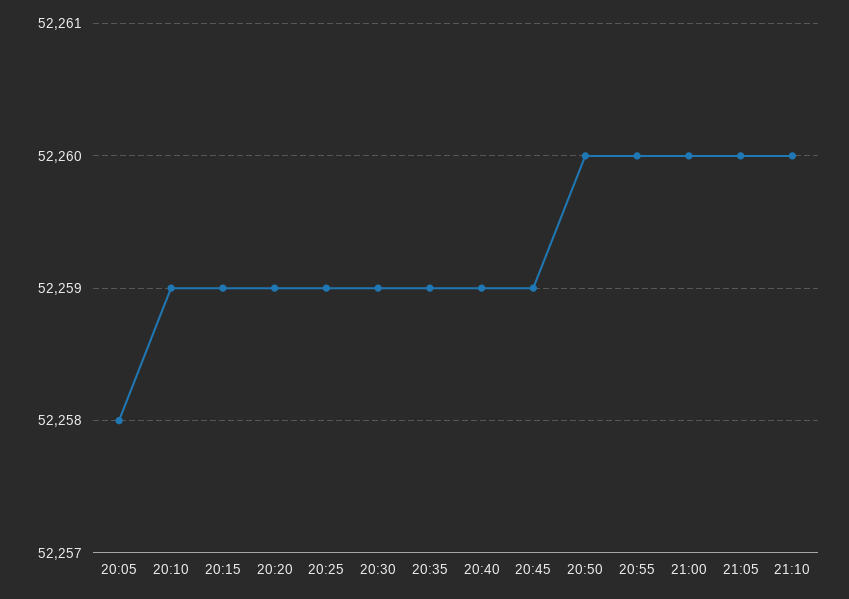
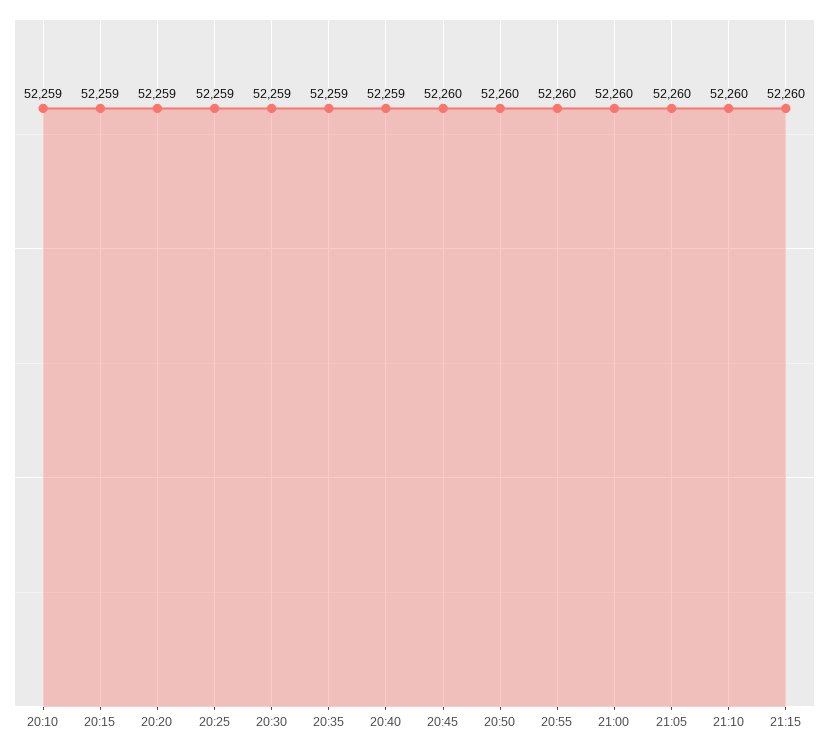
20:05: 52258 -> none
20:45: 52259 -> 52260
21:15: none -> 52260

